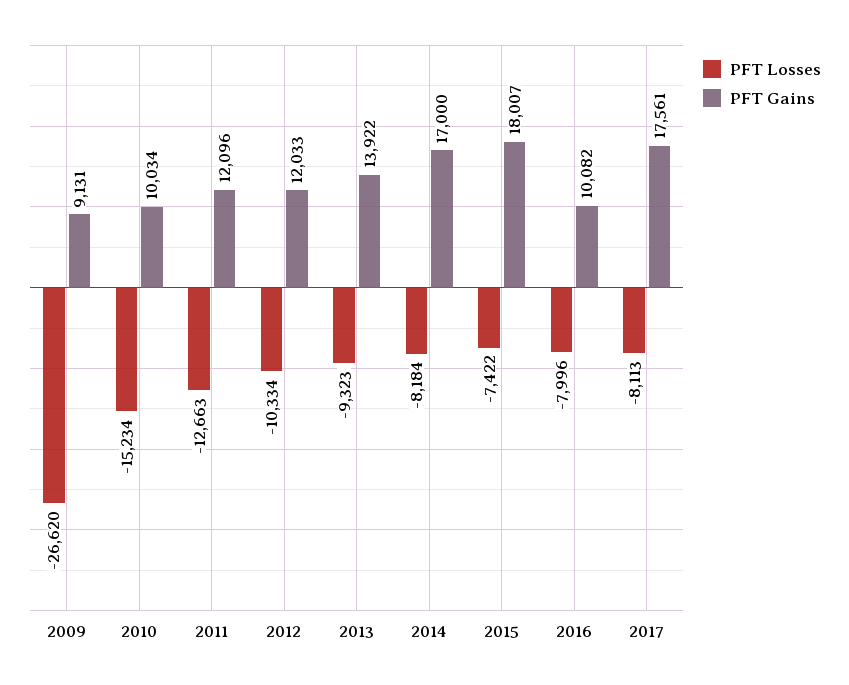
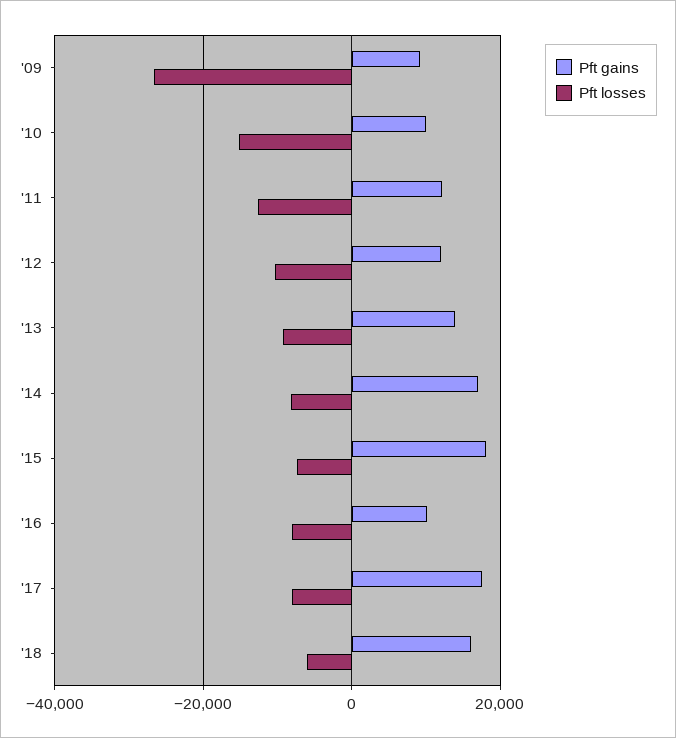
PFT Gains, '18: none -> 16000
PFT Losses, '18: none -> -6000

